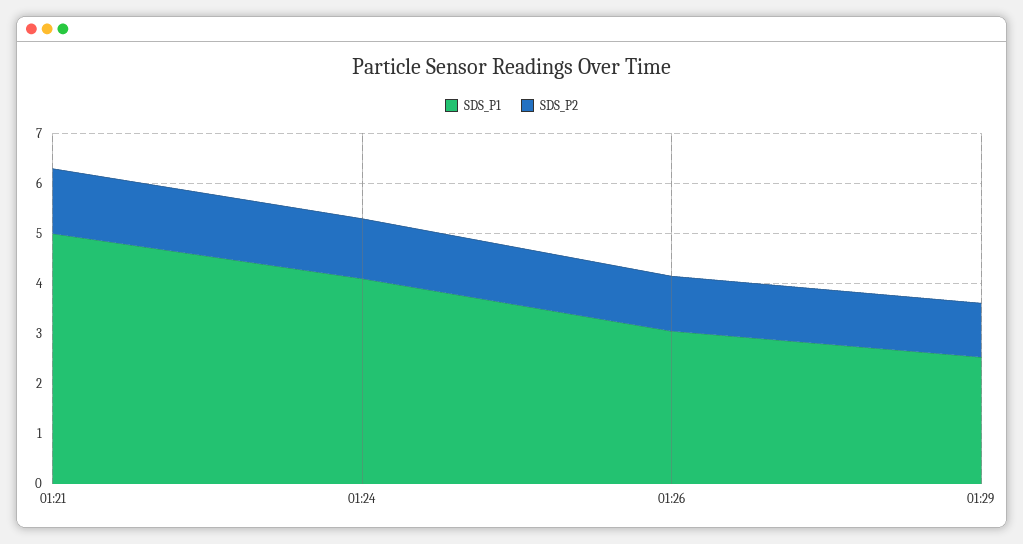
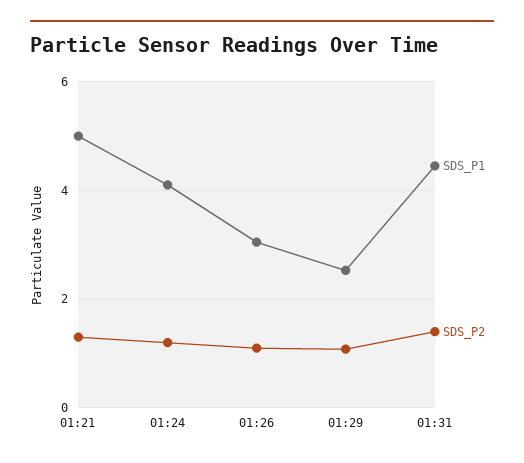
SDS_P1, 01:31: none -> 4.4
SDS_P2, 01:31: none -> 1.4

